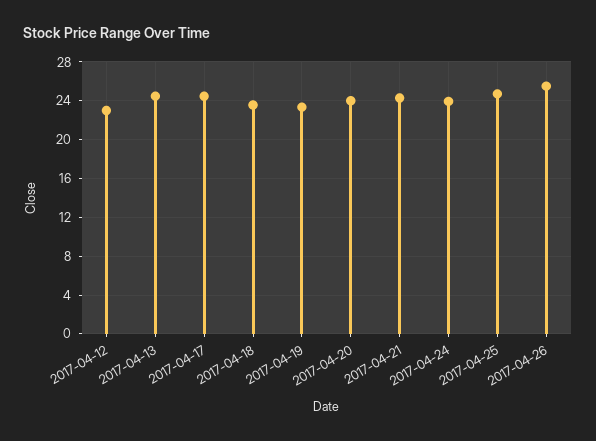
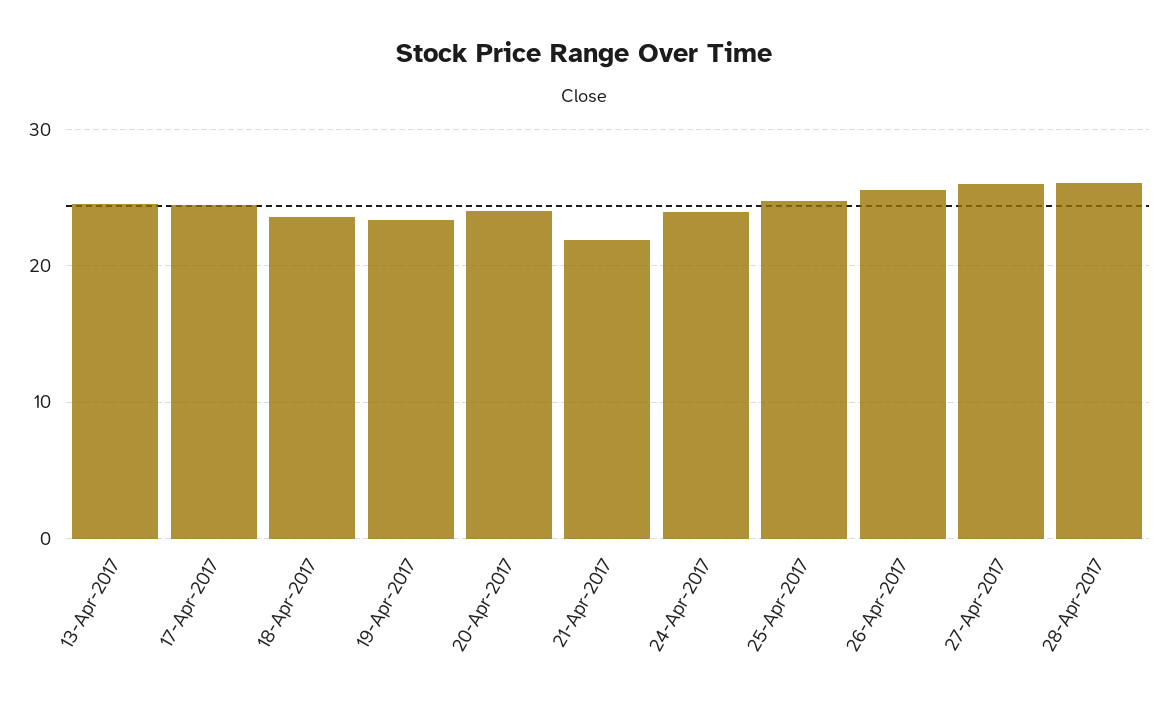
2017-04-12: 23 -> none
2017-04-21: 24 -> 22
27-Apr-2017: none -> 26
28-Apr-2017: none -> 26

